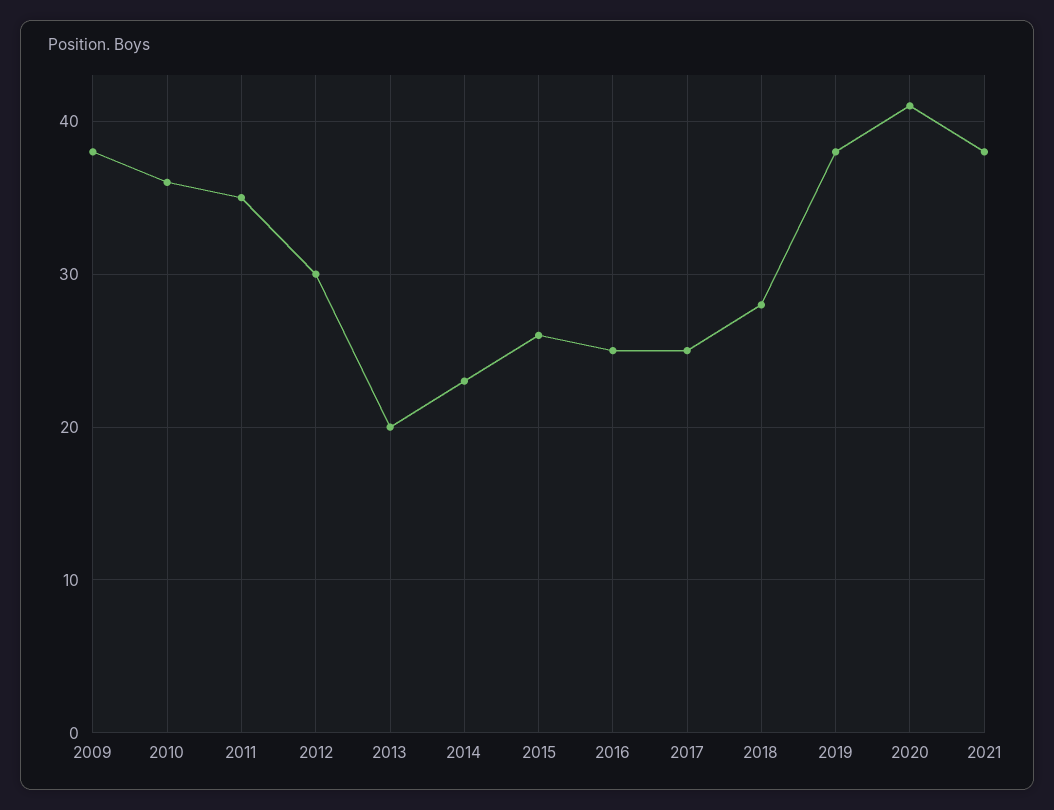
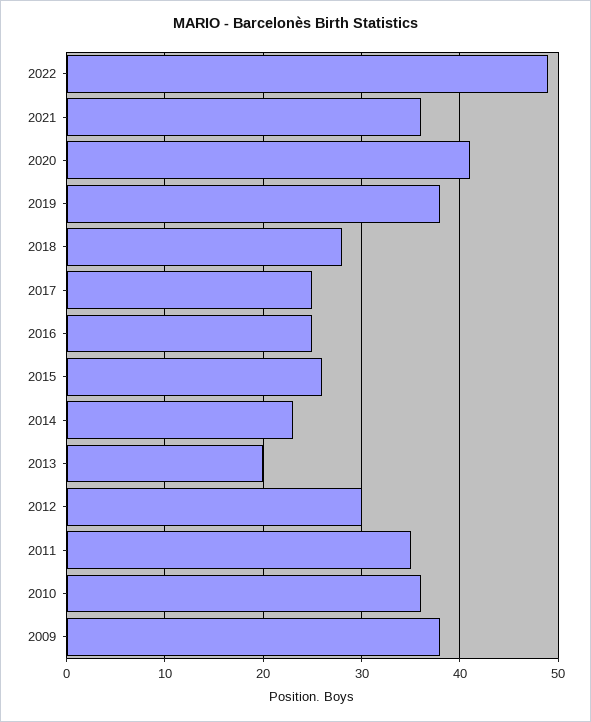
2021: 38 -> 36
2022: none -> 49

